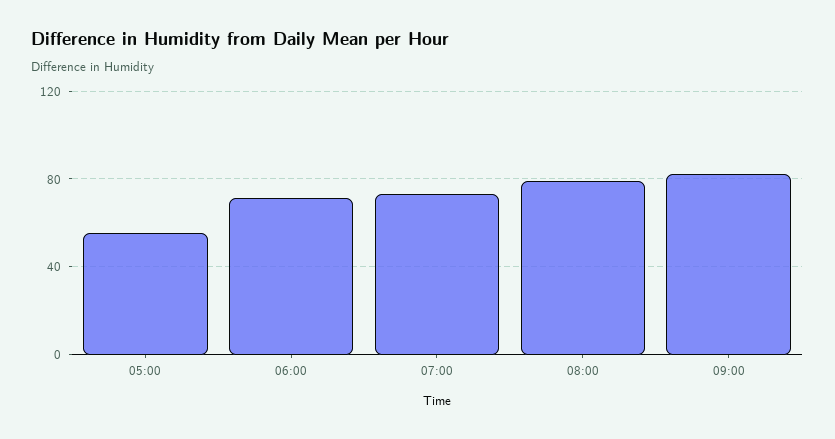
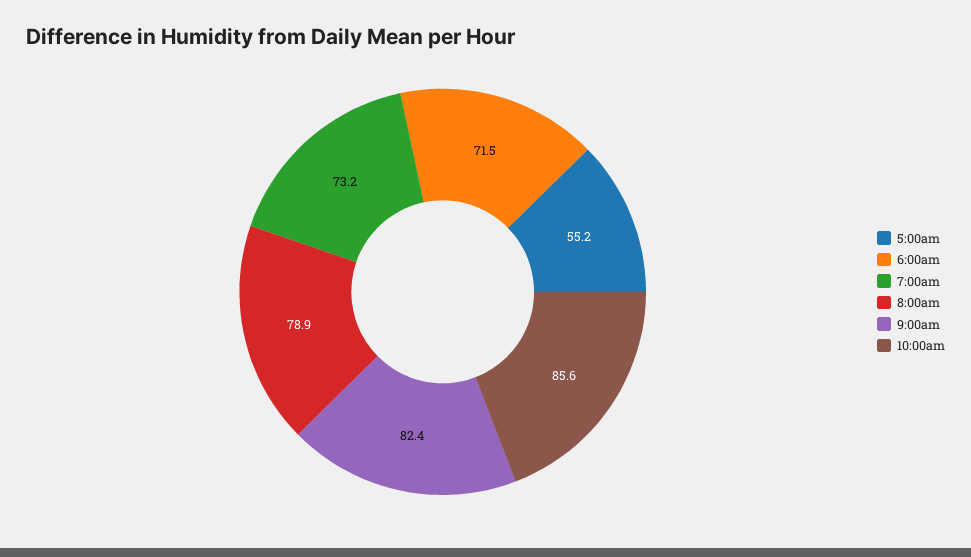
10:00am: none -> 85.6

